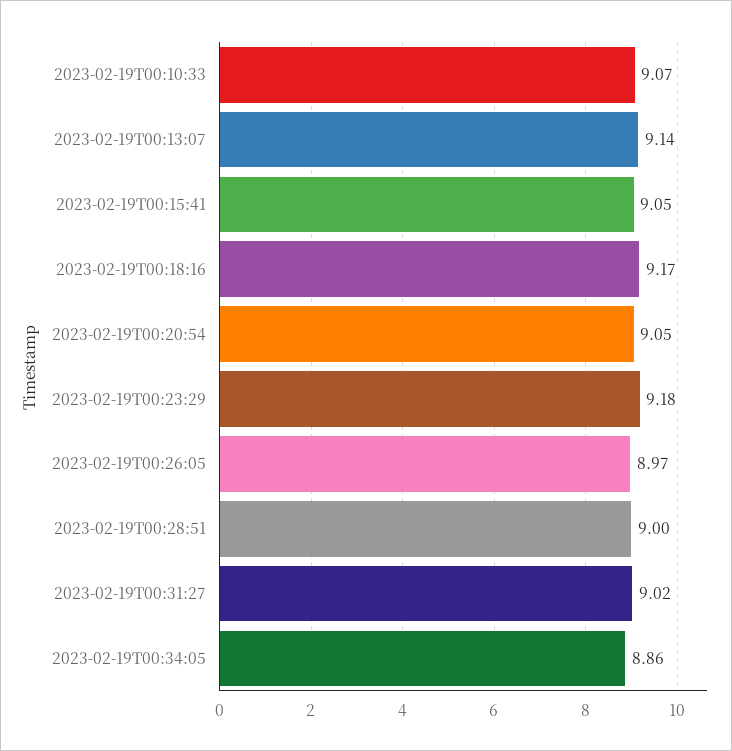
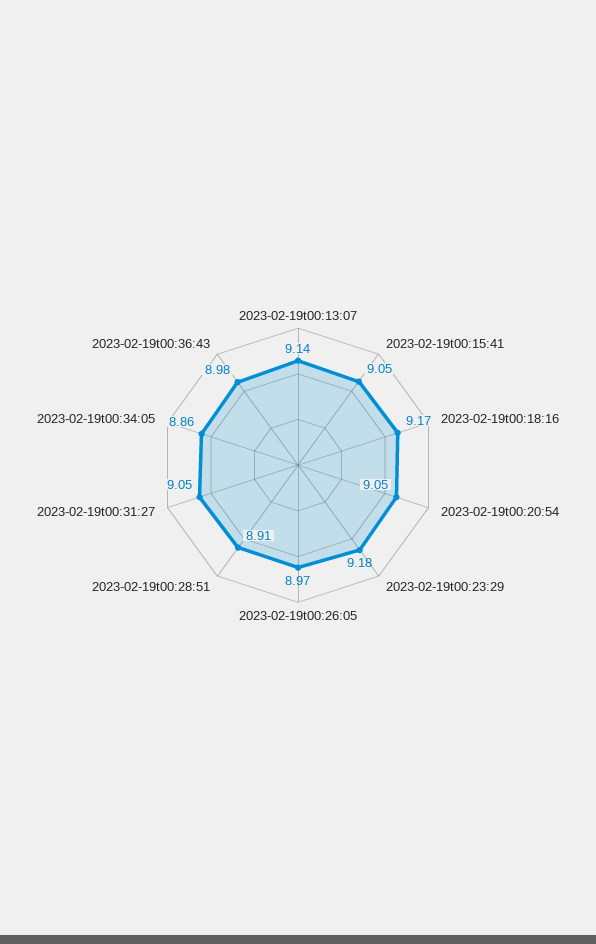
2023-02-19T00:10:33: 9.07 -> none
2023-02-19T00:28:51: 9 -> 8.91
2023-02-19T00:31:27: 9.02 -> 9.05
2023-02-19t00:36:43: none -> 8.98

